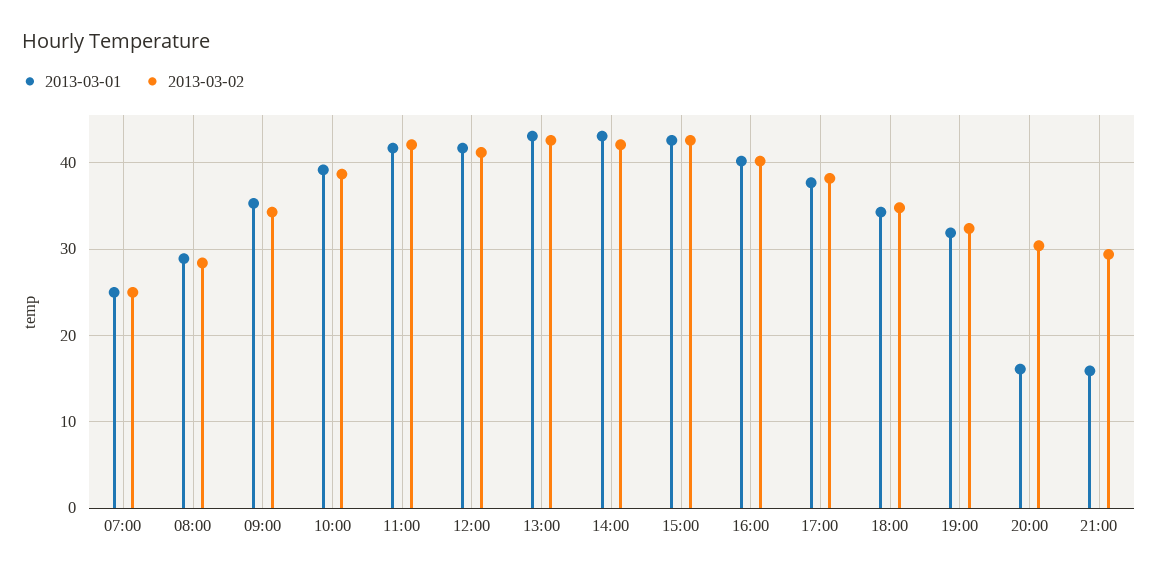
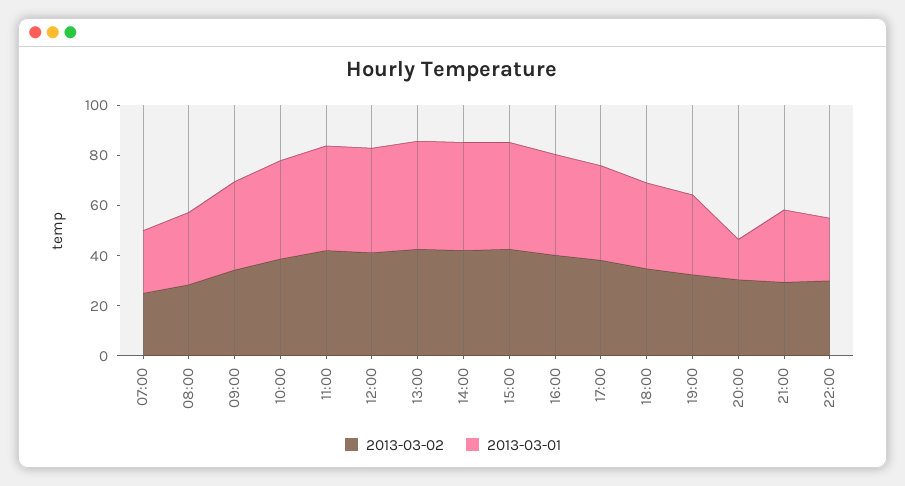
2013-03-01, 21:00: 16 -> 30
2013-03-02, 22:00: none -> 30
2013-03-01, 22:00: none -> 25

